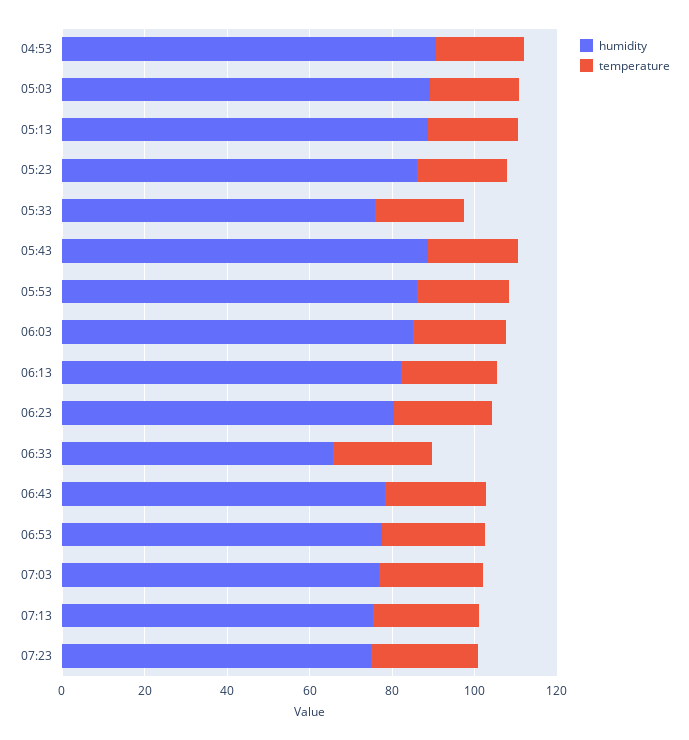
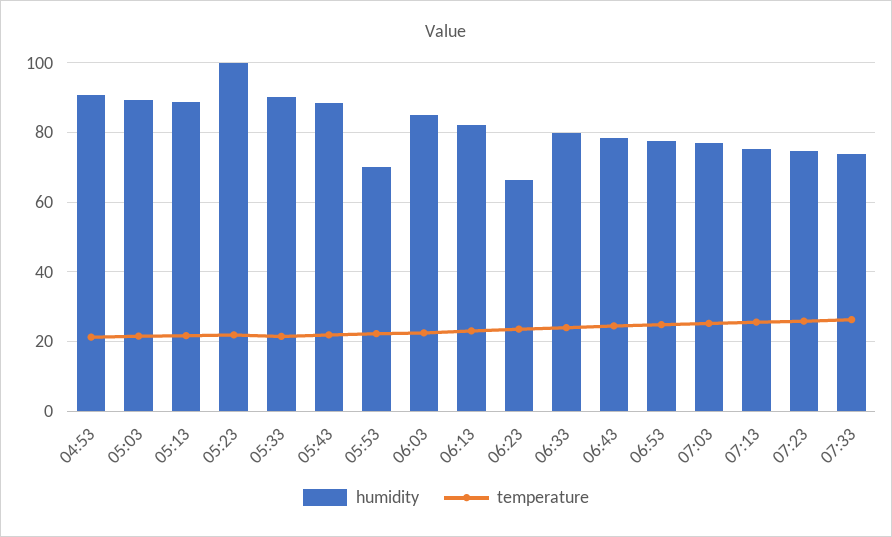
humidity, 05:23: 85 -> 100
humidity, 05:33: 75 -> 90
humidity, 05:53: 85 -> 70
humidity, 06:23: 80 -> 66
humidity, 06:33: 65 -> 80
humidity, 07:33: none -> 74
temperature, 07:33: none -> 26

